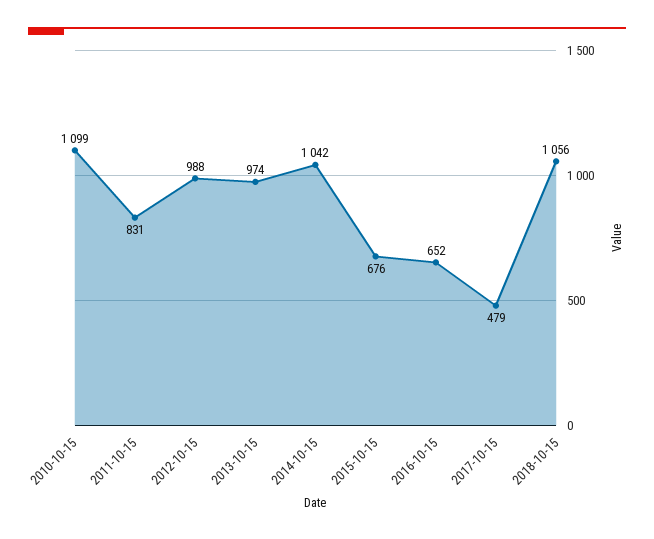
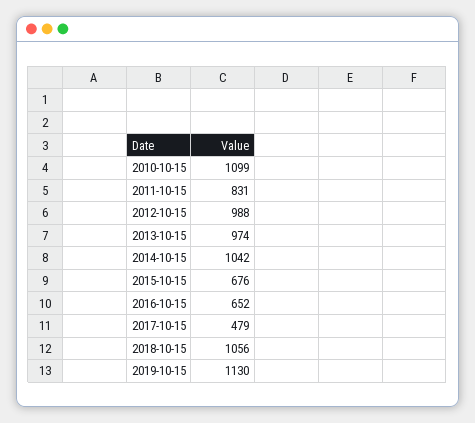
2019-10-15: none -> 1130

